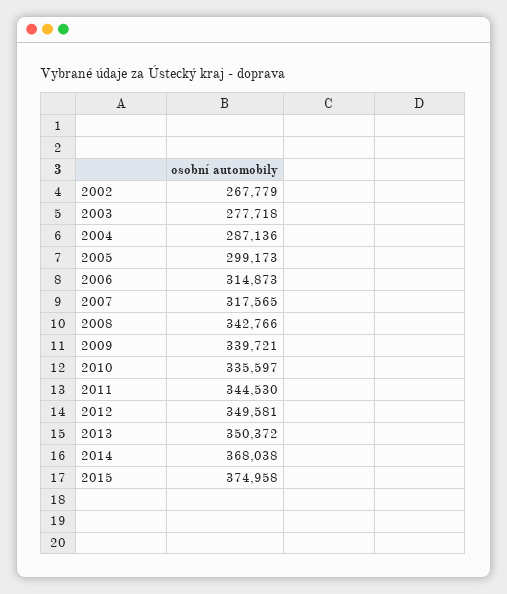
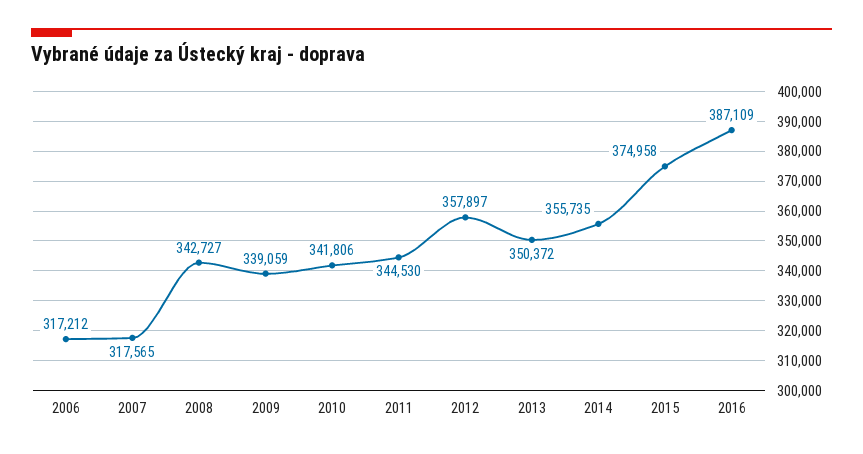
2002: 267779 -> none
2003: 277718 -> none
2004: 287136 -> none
2005: 299173 -> none
2006: 314873 -> 317212
2008: 342766 -> 342727
2009: 339721 -> 339059
2010: 335597 -> 341806
2012: 349581 -> 357897
2014: 368038 -> 355735
2016: none -> 387109

